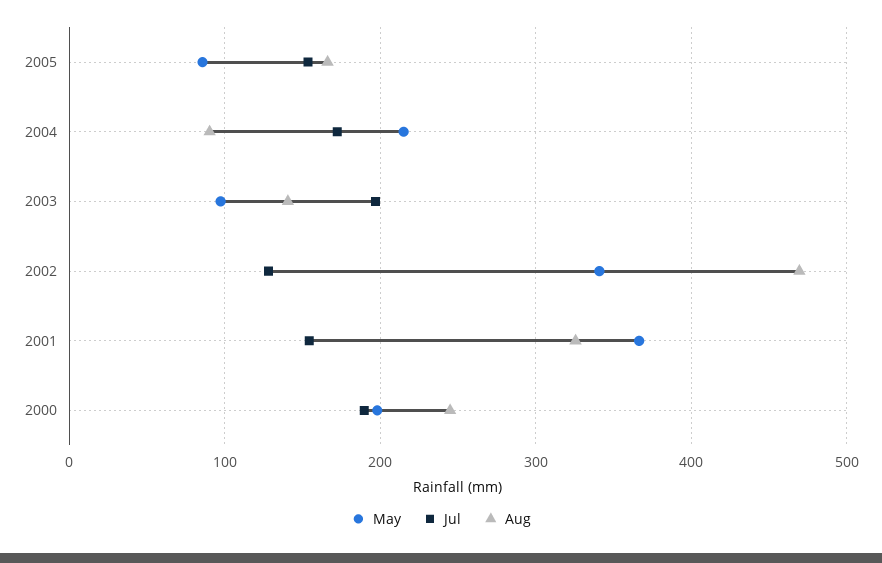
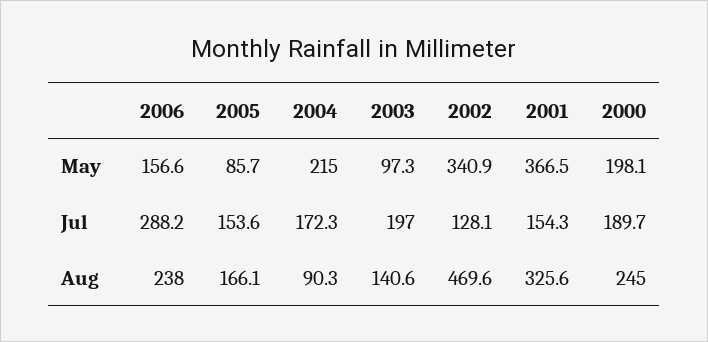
May, 2006: none -> 156.6
Jul, 2006: none -> 288.2
Aug, 2006: none -> 238

